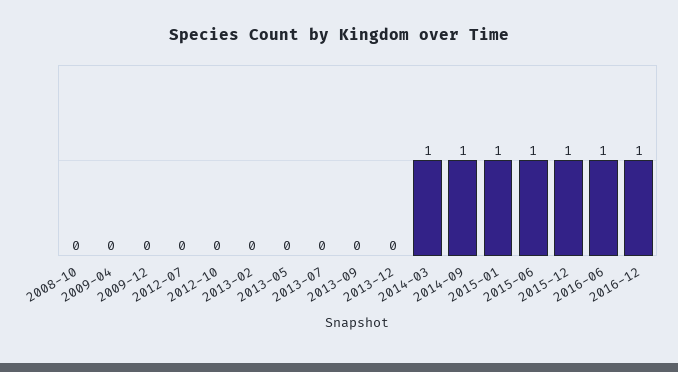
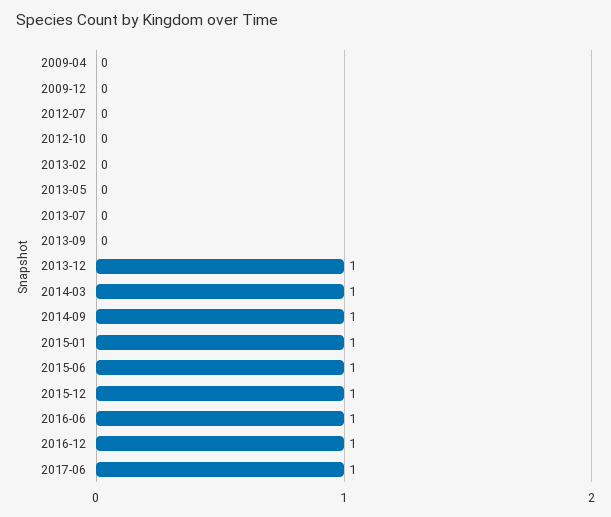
2008-10: 0 -> none
2013-12: 0 -> 1
2017-06: none -> 1

